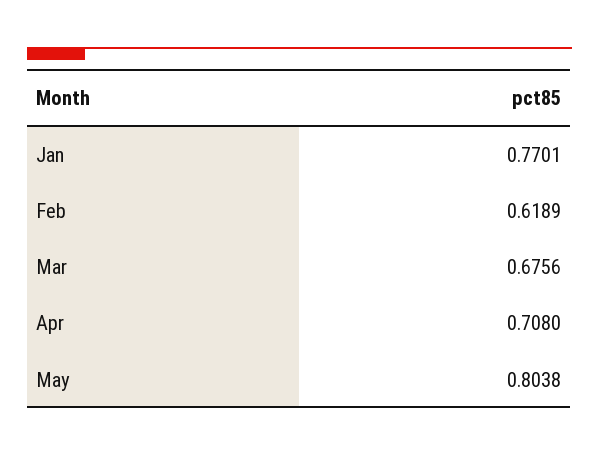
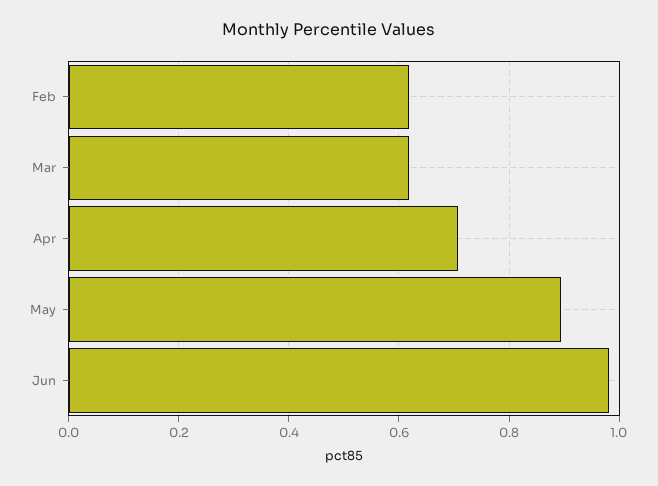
Jan: 0.7701 -> none
Mar: 0.6756 -> 0.62
May: 0.8038 -> 0.9
Jun: none -> 0.98

